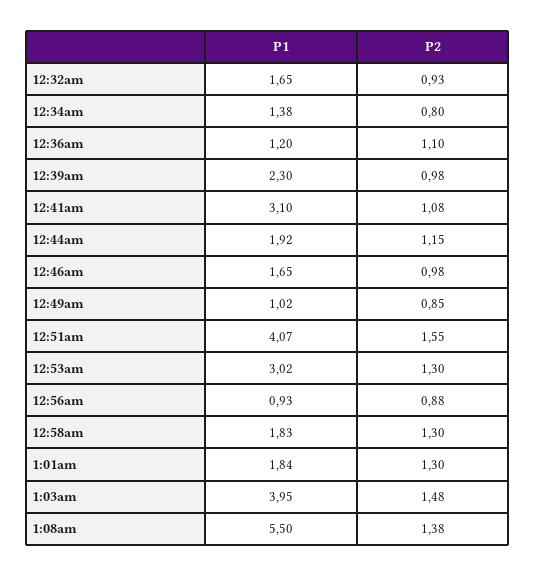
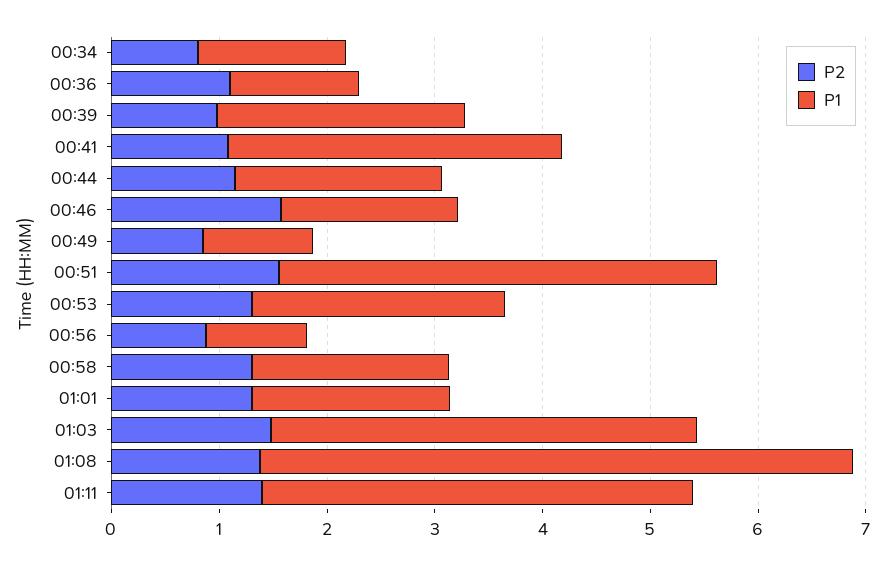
P1, 12:32am: 1.65 -> none
P2, 12:32am: 0.93 -> none
P2, 12:46am: 0.98 -> 1.6
P1, 12:53am: 3.02 -> 2.4
P2, 01:11: none -> 1.4
P1, 01:11: none -> 4

